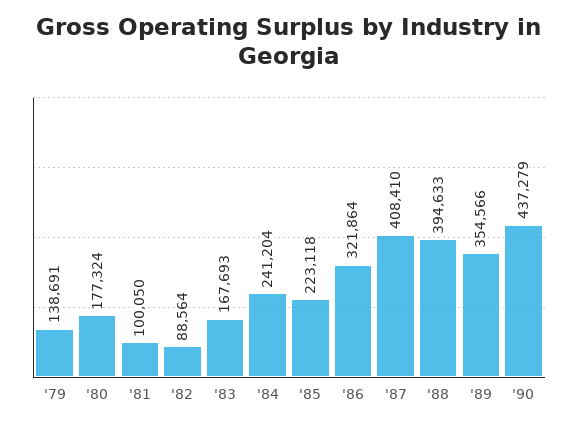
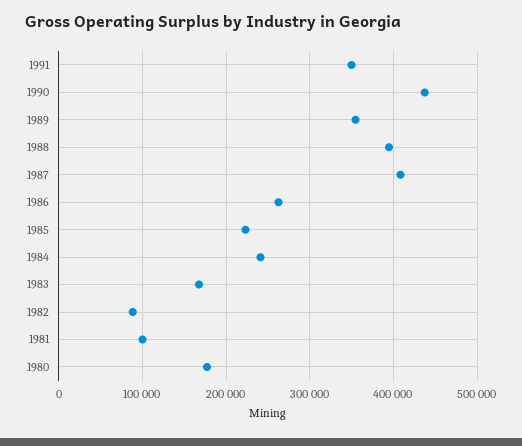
'79: 138691 -> none
'86: 321864 -> 260000
1991: none -> 350000

